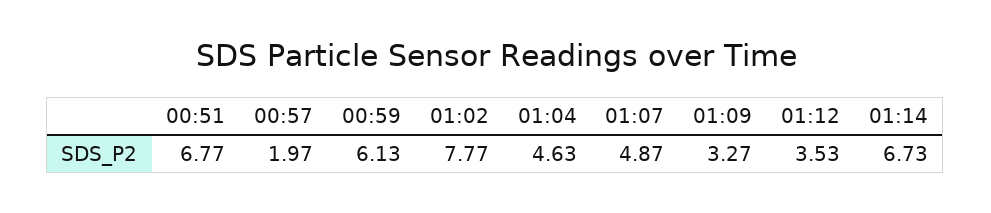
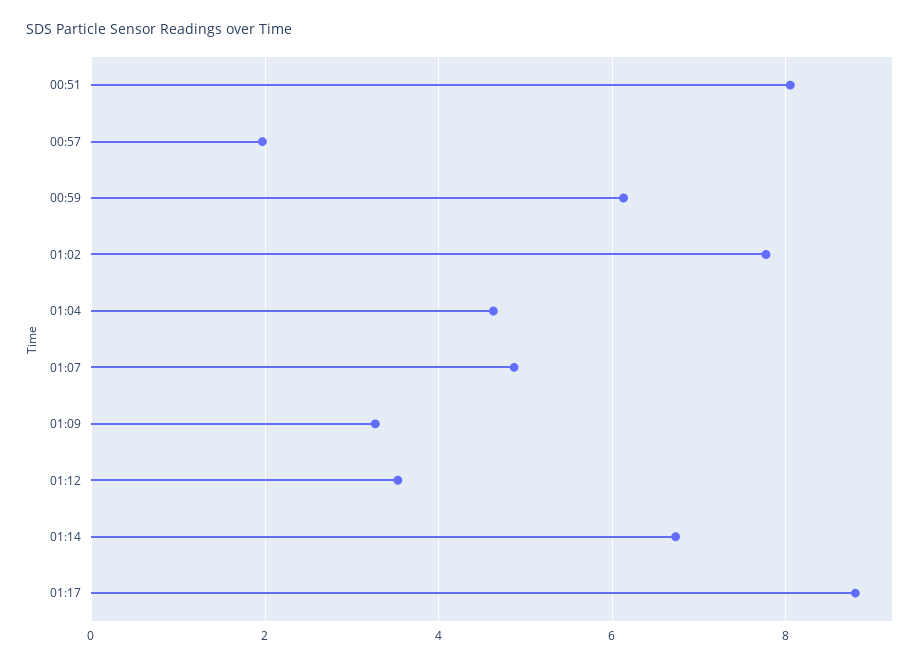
00:51: 6.77 -> 8
01:17: none -> 8.8

